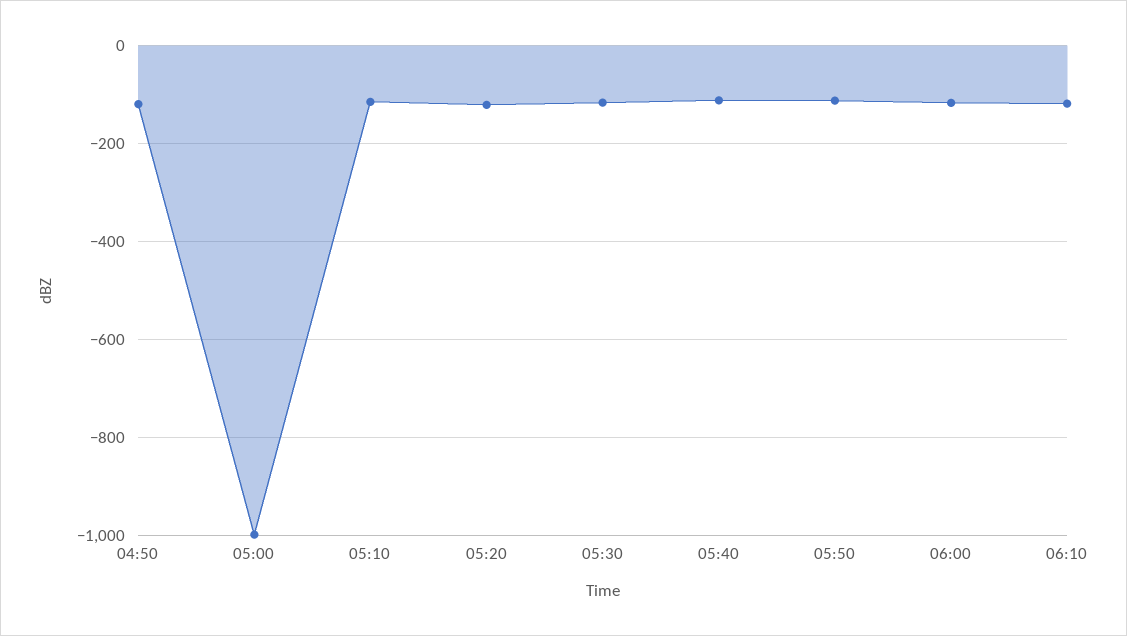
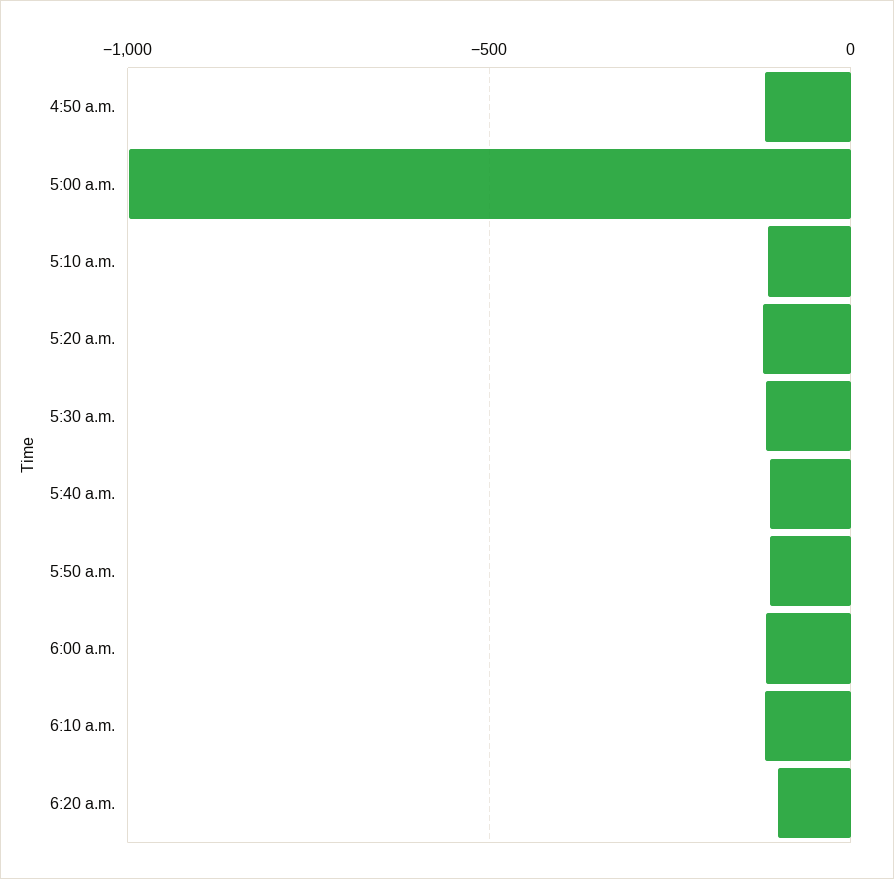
6:20 a.m.: none -> -100

